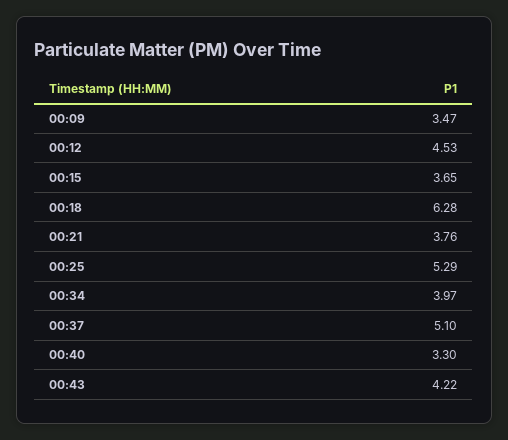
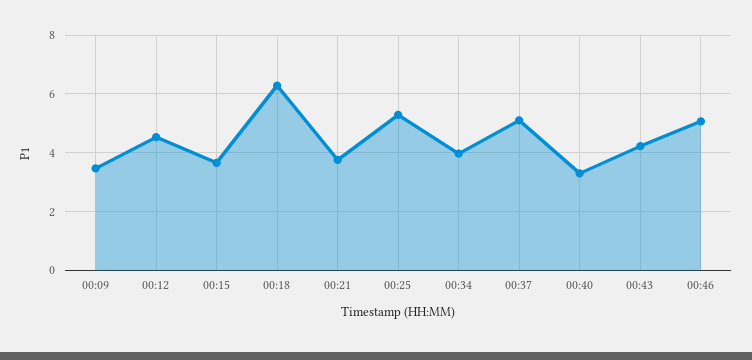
00:46: none -> 5

